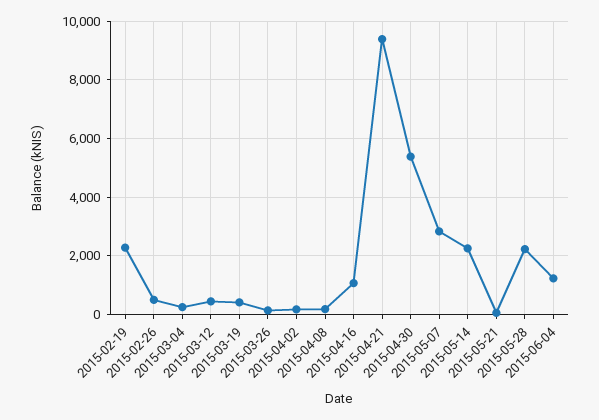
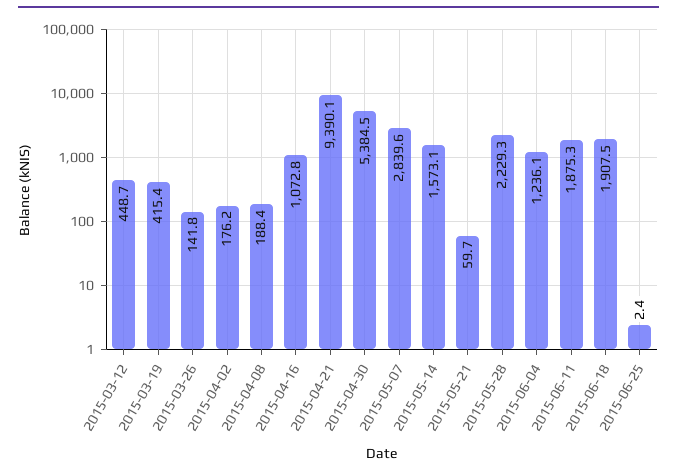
2015-02-19: 2250 -> none
2015-02-26: 500 -> none
2015-03-04: 250 -> none
2015-05-14: 2250 -> 1573.1
2015-06-11: none -> 1875.3
2015-06-18: none -> 1907.5
2015-06-25: none -> 2.4

